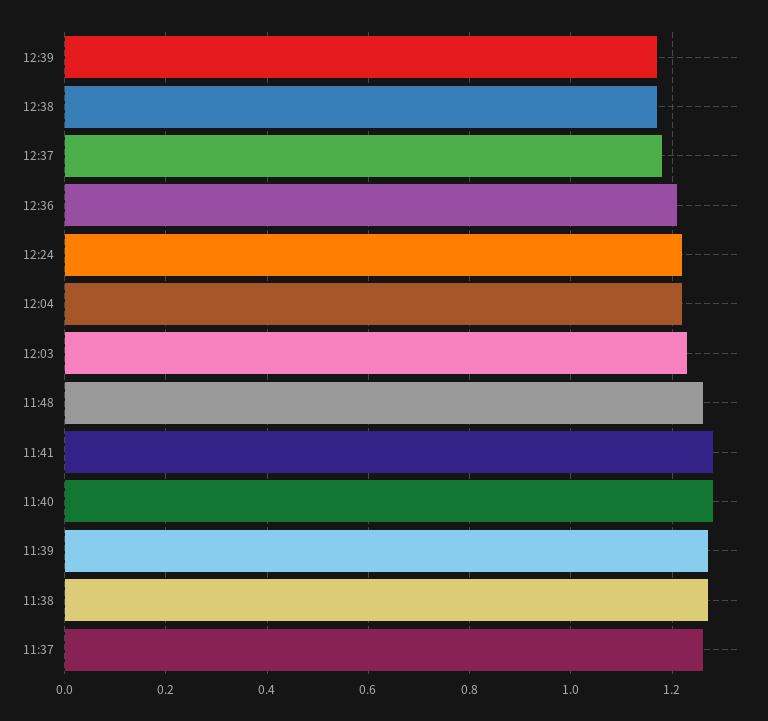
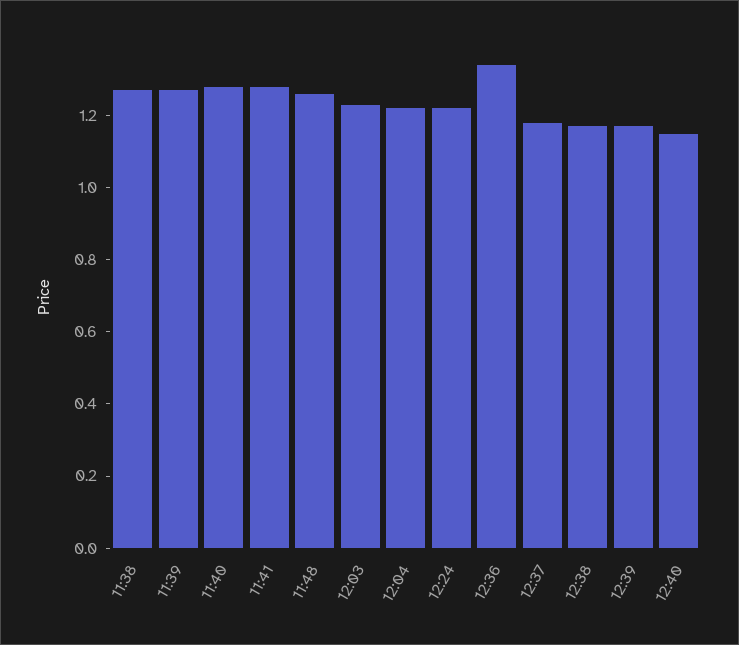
12:36: 1.2 -> 1.35
11:37: 1.25 -> none
12:40: none -> 1.15

